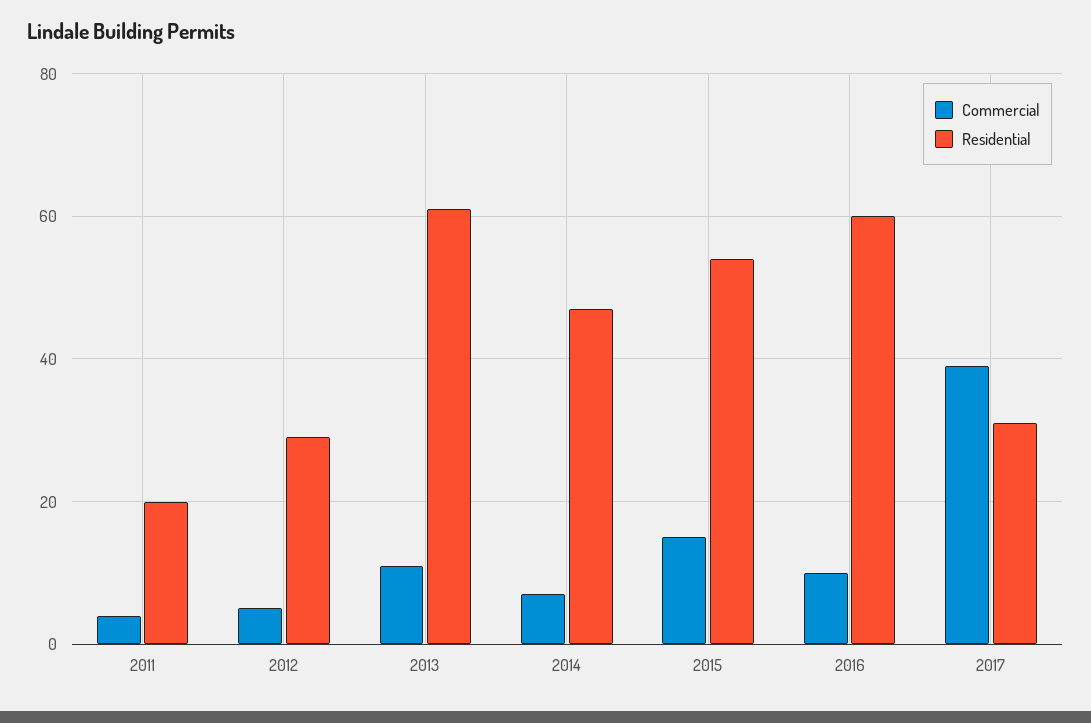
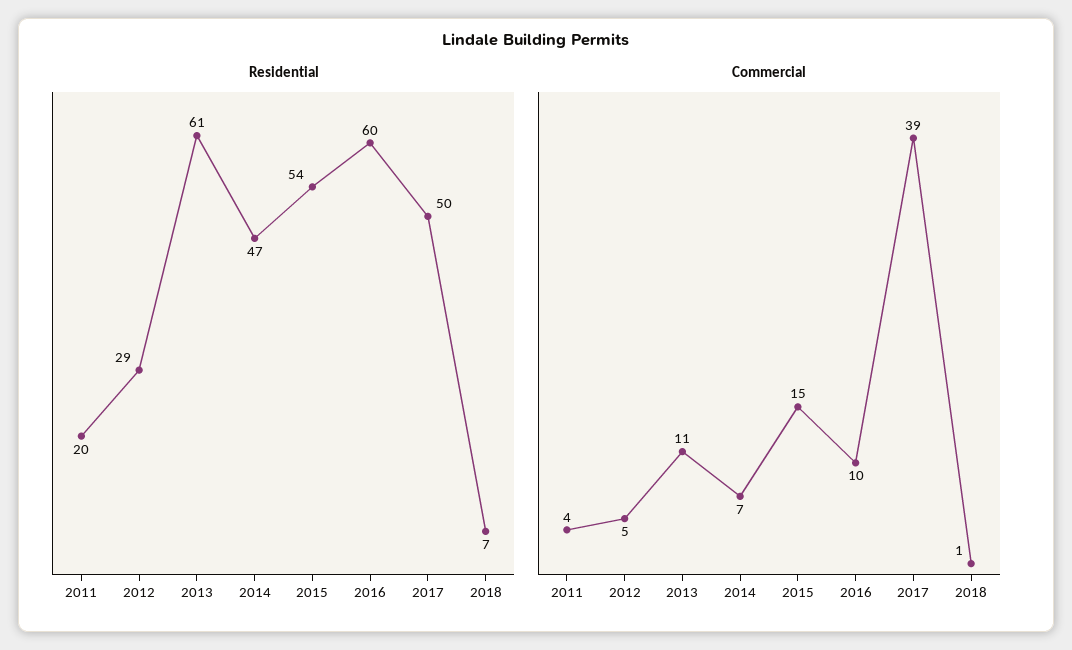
Residential, 2017: 30 -> 50
Residential, 2018: none -> 7
Commercial, 2018: none -> 1

